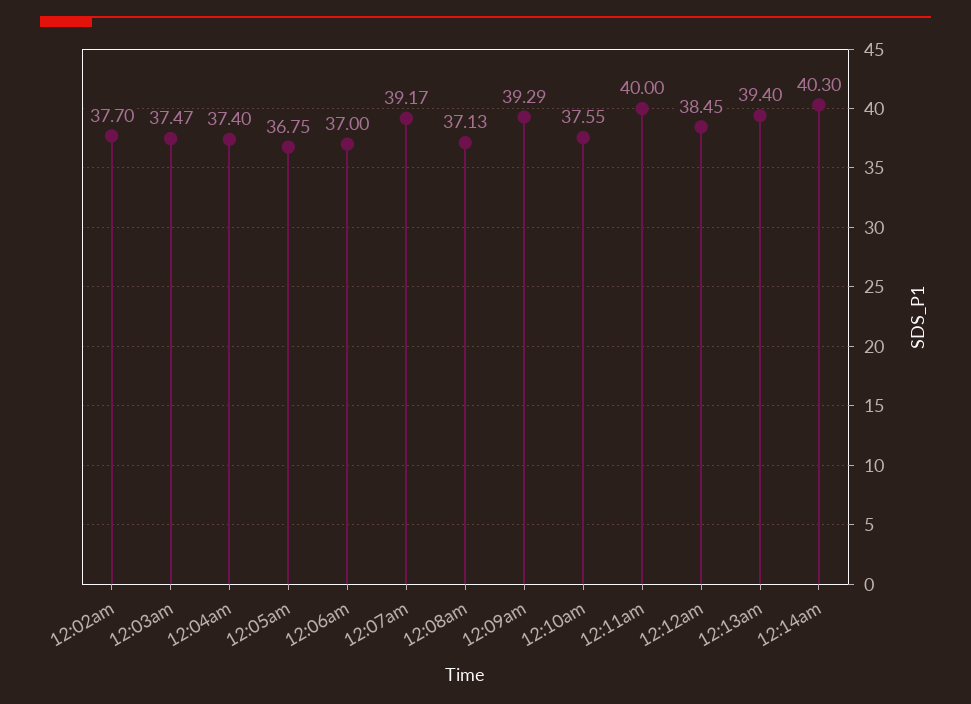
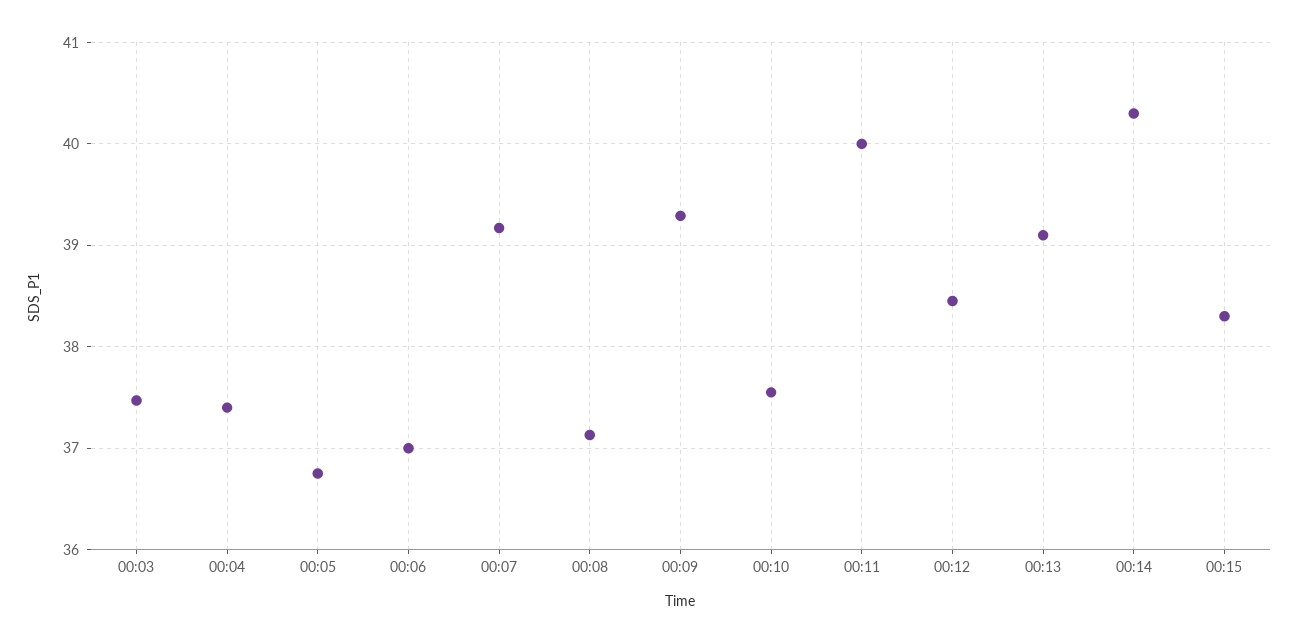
12:02am: 37.7 -> none
12:13am: 39.4 -> 39.1
00:15: none -> 38.3

